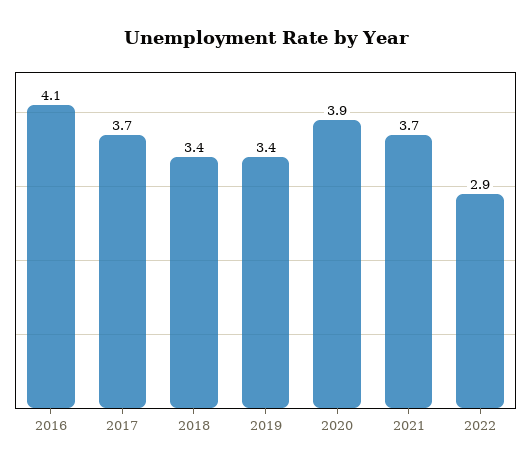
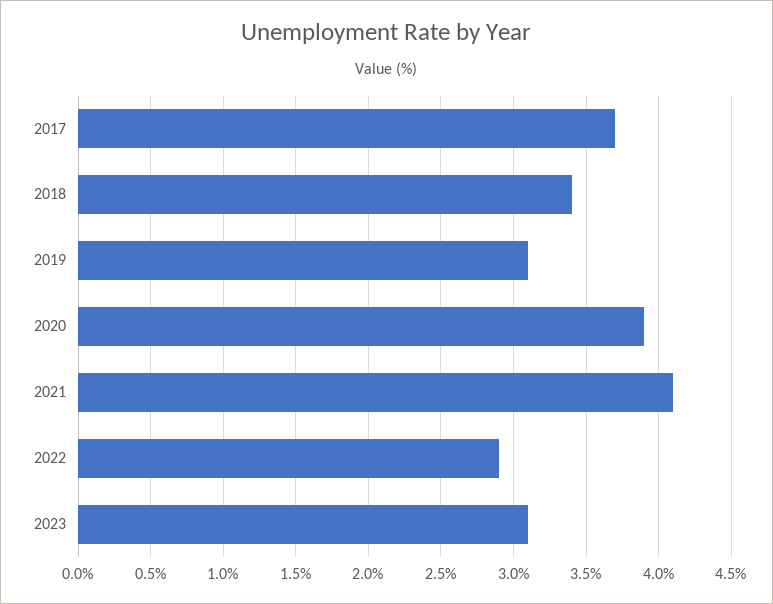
2016: 4.1 -> none
2019: 3.4 -> 3.1
2021: 3.7 -> 4.1
2023: none -> 3.1

